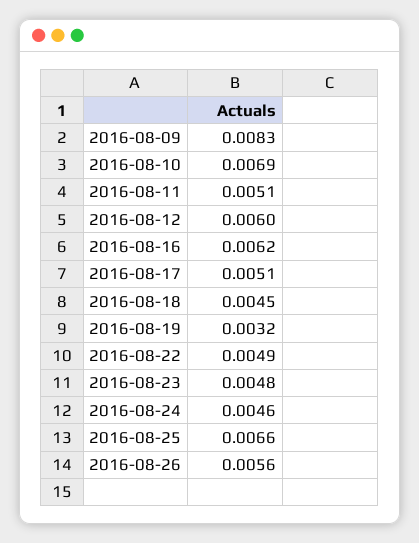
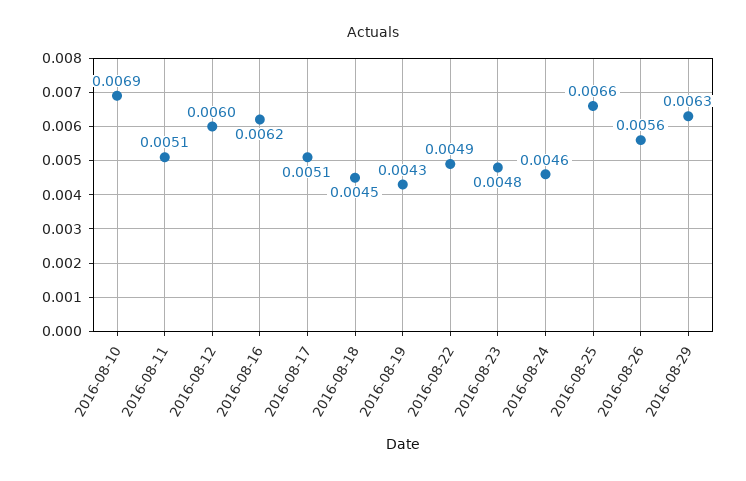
2016-08-09: 0.0083 -> none
2016-08-19: 0.0032 -> 0.0043
2016-08-29: none -> 0.0063

